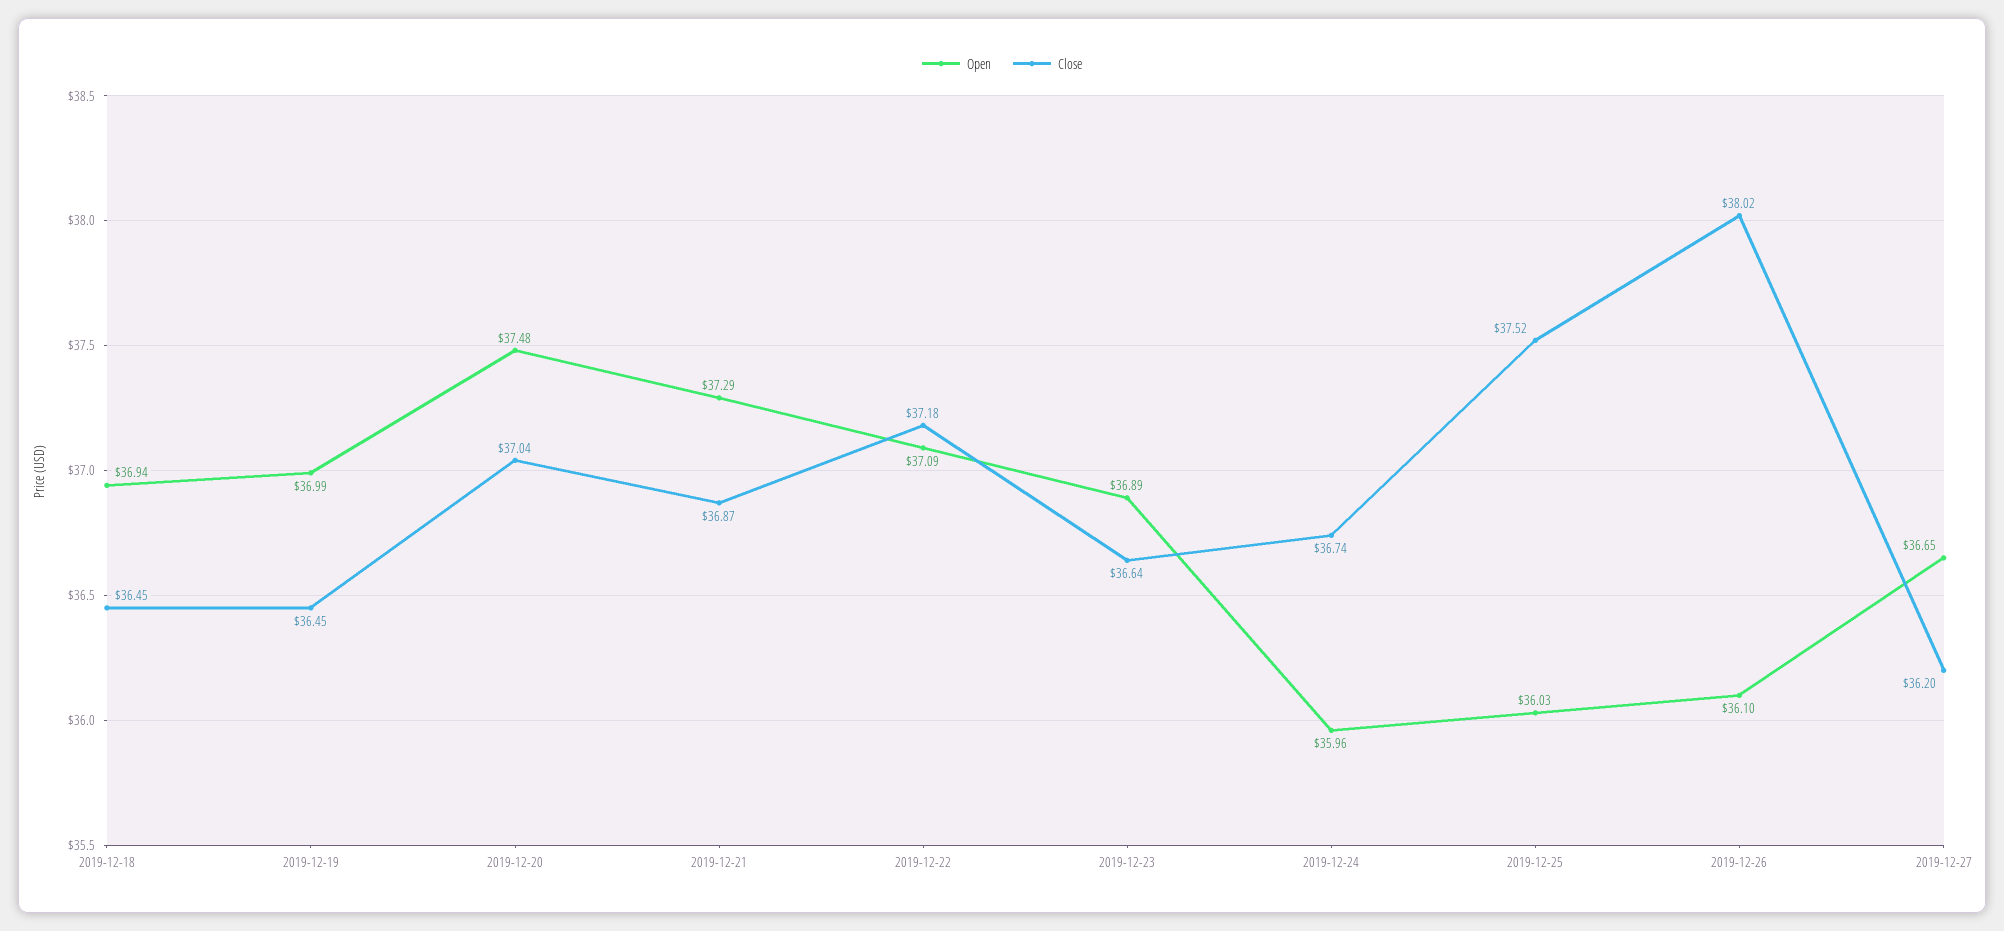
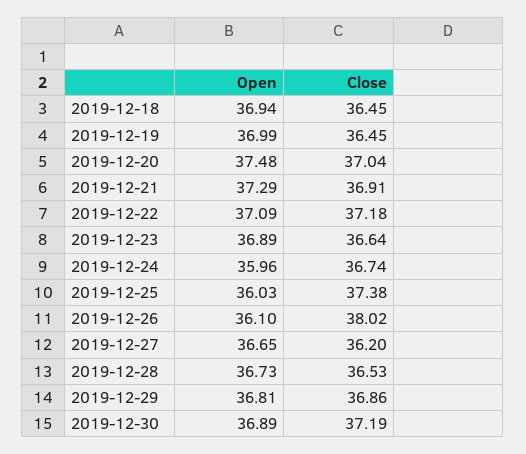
Close, 2019-12-21: 36.87 -> 36.91
Close, 2019-12-25: 37.52 -> 37.38
Open, 2019-12-28: none -> 36.73
Close, 2019-12-28: none -> 36.53
Open, 2019-12-29: none -> 36.81
Close, 2019-12-29: none -> 36.86
Open, 2019-12-30: none -> 36.89
Close, 2019-12-30: none -> 37.19

